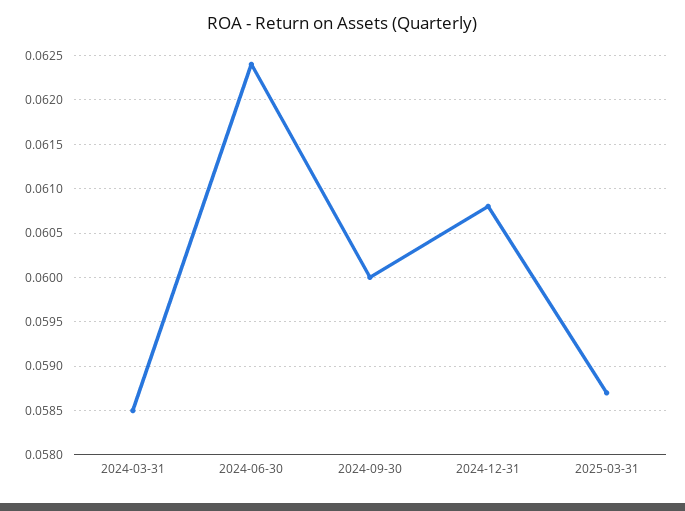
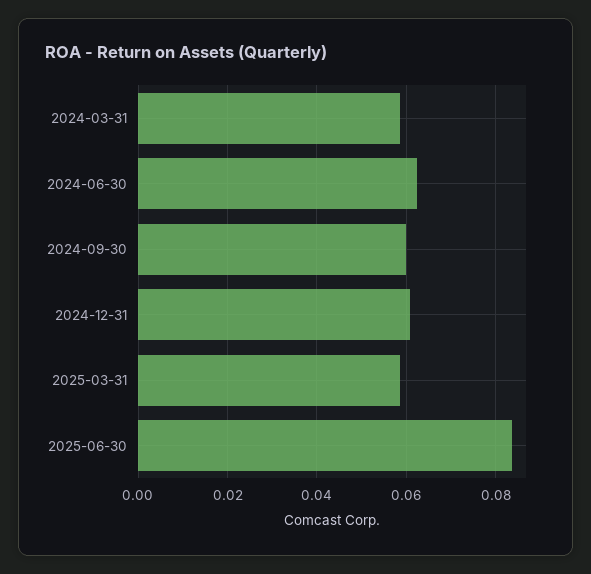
2025-06-30: none -> 0.084

